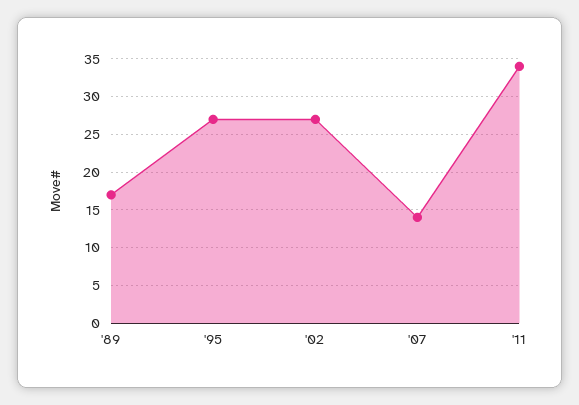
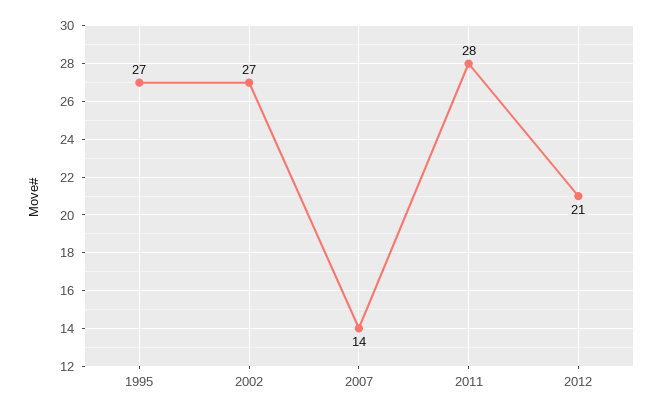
'89: 17 -> none
'11: 34 -> 28
2012: none -> 21

